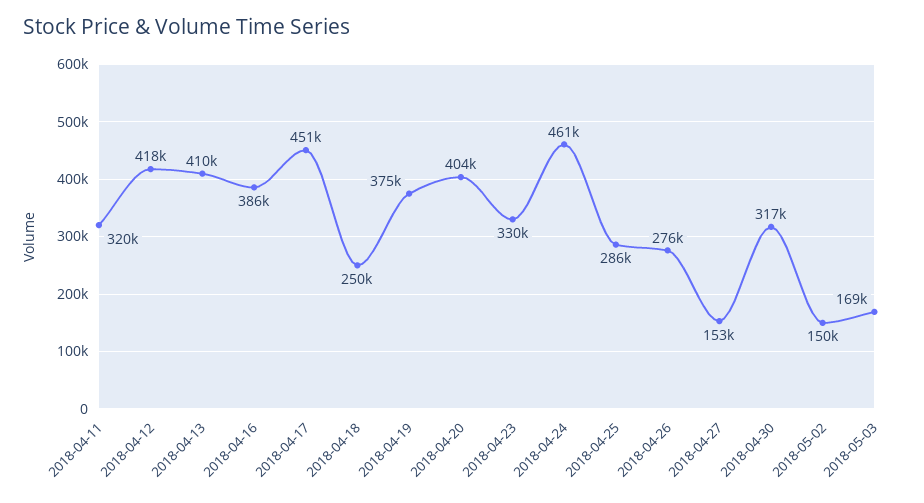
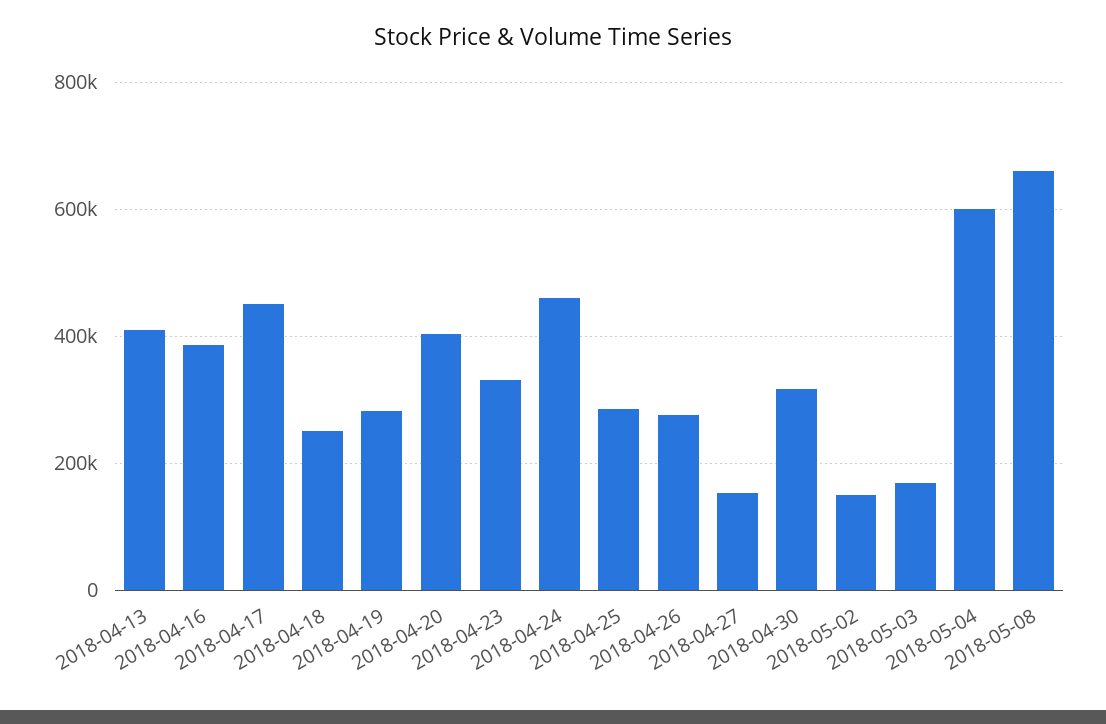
2018-04-11: 320000 -> none
2018-04-12: 418000 -> none
2018-04-19: 375000 -> 280000
2018-05-04: none -> 600000
2018-05-08: none -> 660000

